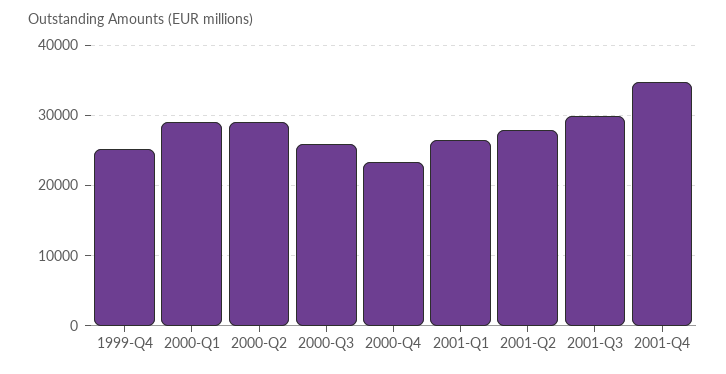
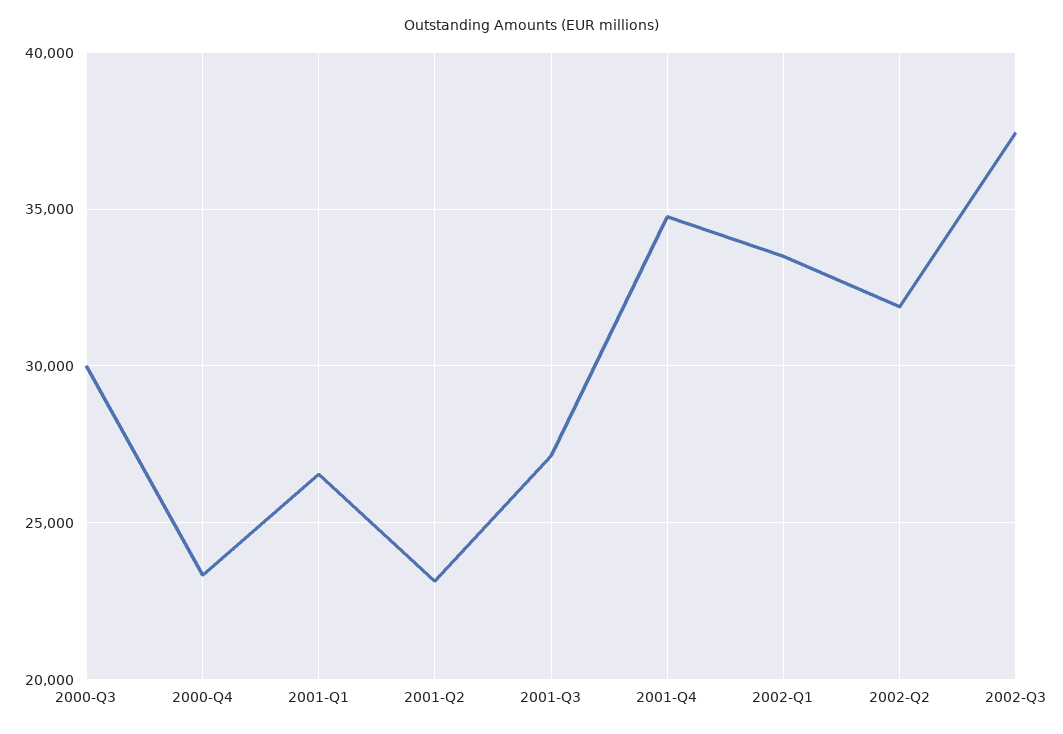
1999-Q4: 25000 -> none
2000-Q1: 29000 -> none
2000-Q2: 29000 -> none
2000-Q3: 26000 -> 30000
2001-Q2: 28000 -> 23000
2001-Q3: 30000 -> 27000
2002-Q1: none -> 33500
2002-Q2: none -> 32000
2002-Q3: none -> 37500

